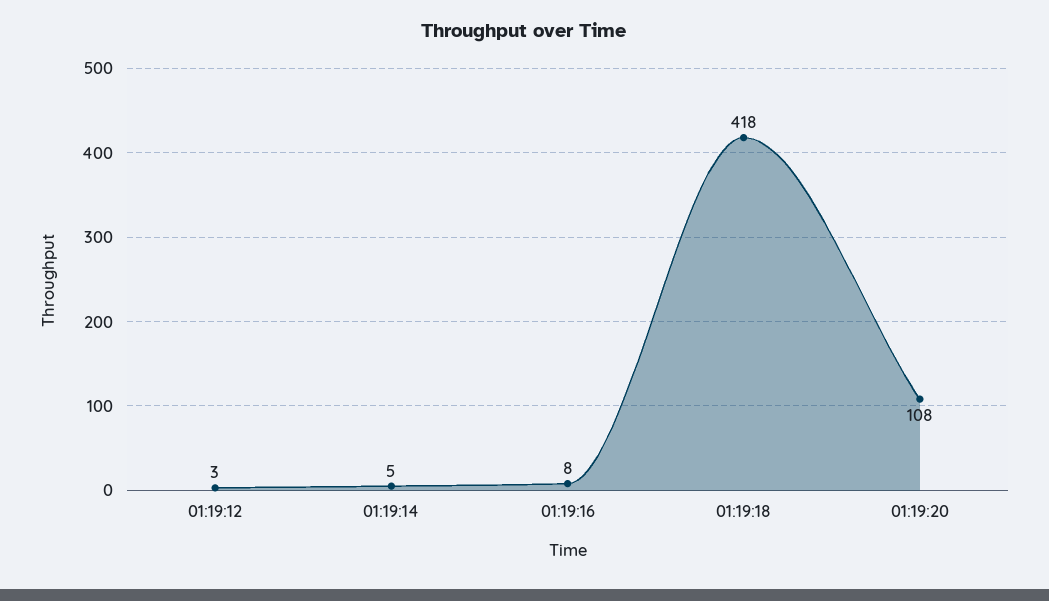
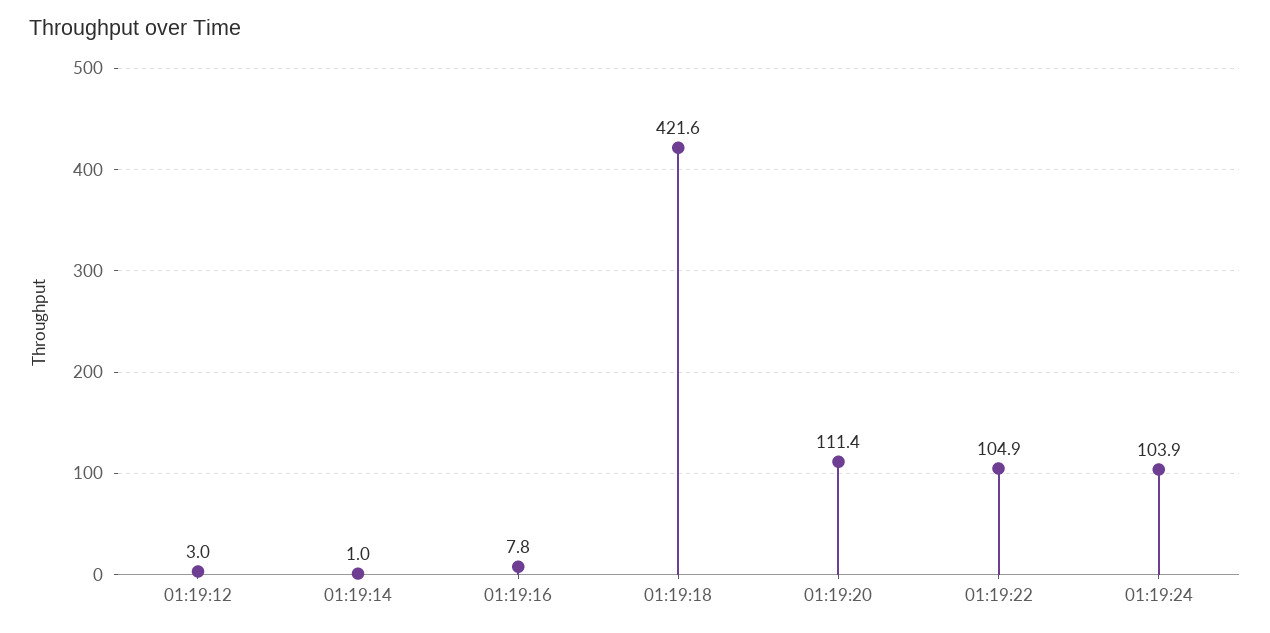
01:19:14: 5 -> 1
01:19:18: 418 -> 421.6
01:19:20: 108 -> 111.4
01:19:22: none -> 104.9
01:19:24: none -> 103.9

